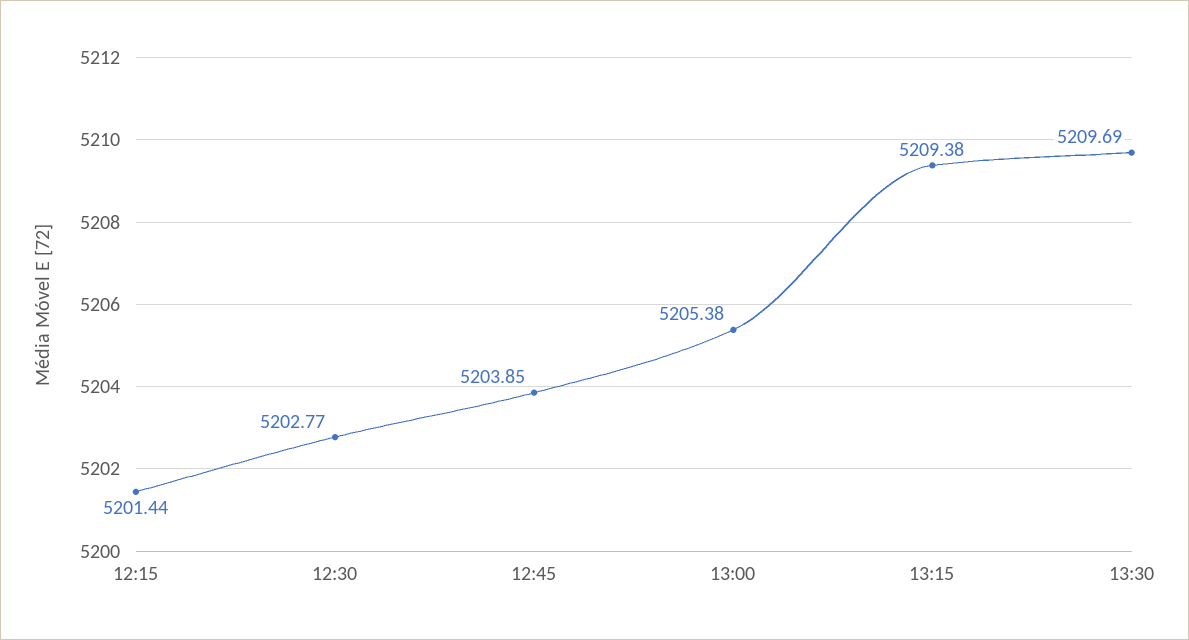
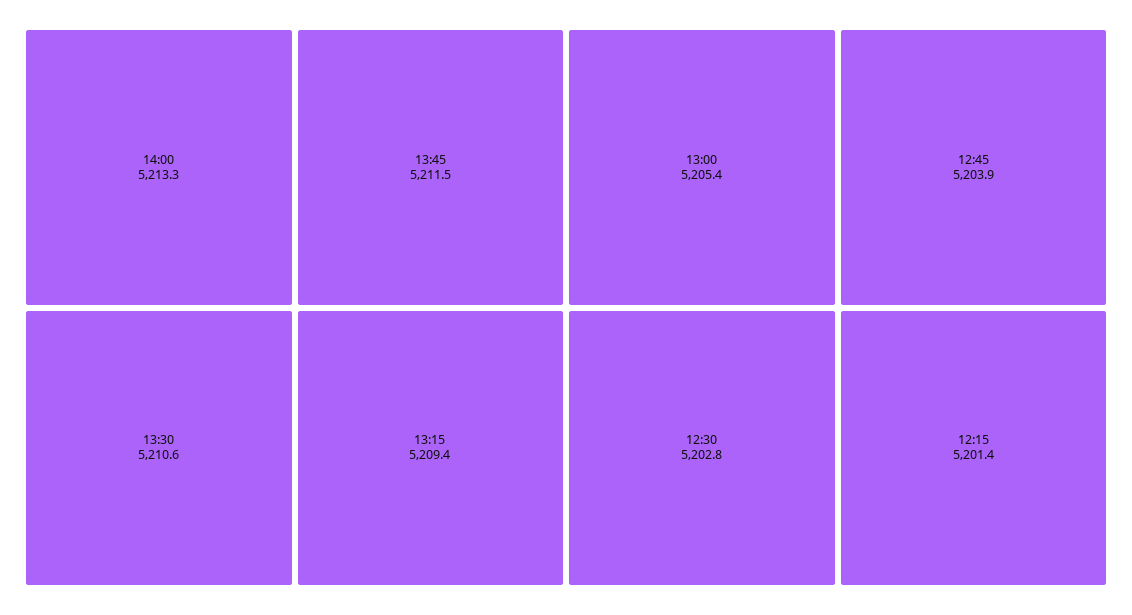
13:30: 5209.69 -> 5210.6
14:00: none -> 5213.3
13:45: none -> 5211.5

